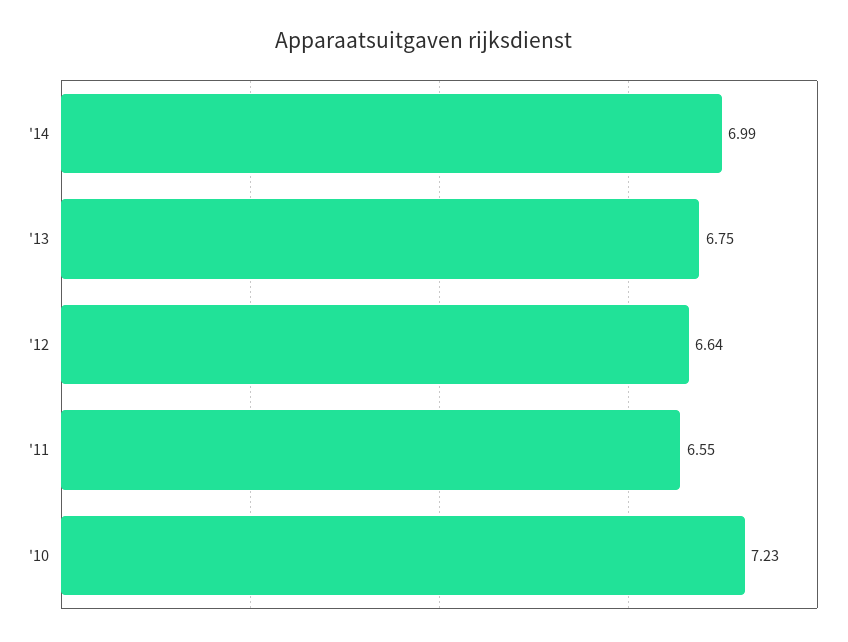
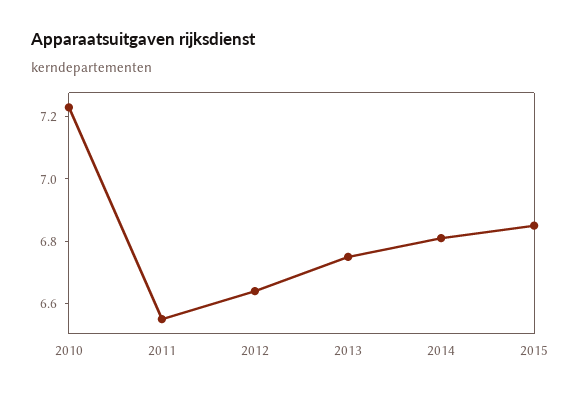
'14: 6.99 -> 6.8
2015: none -> 6.85

